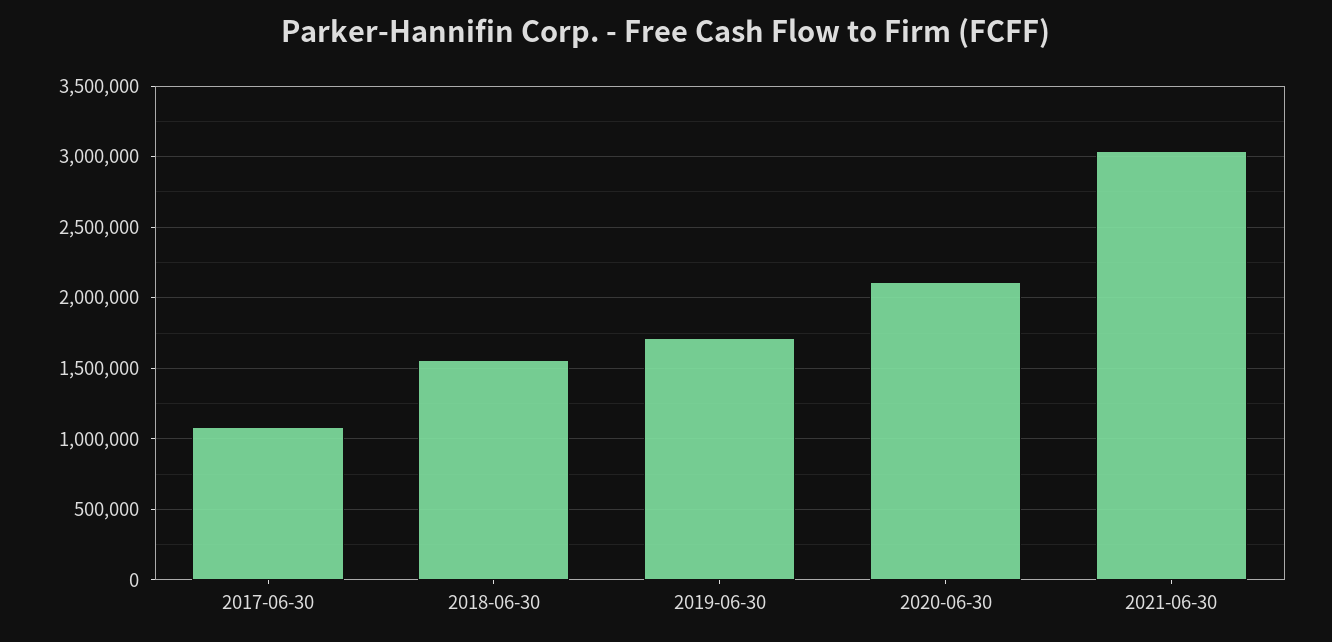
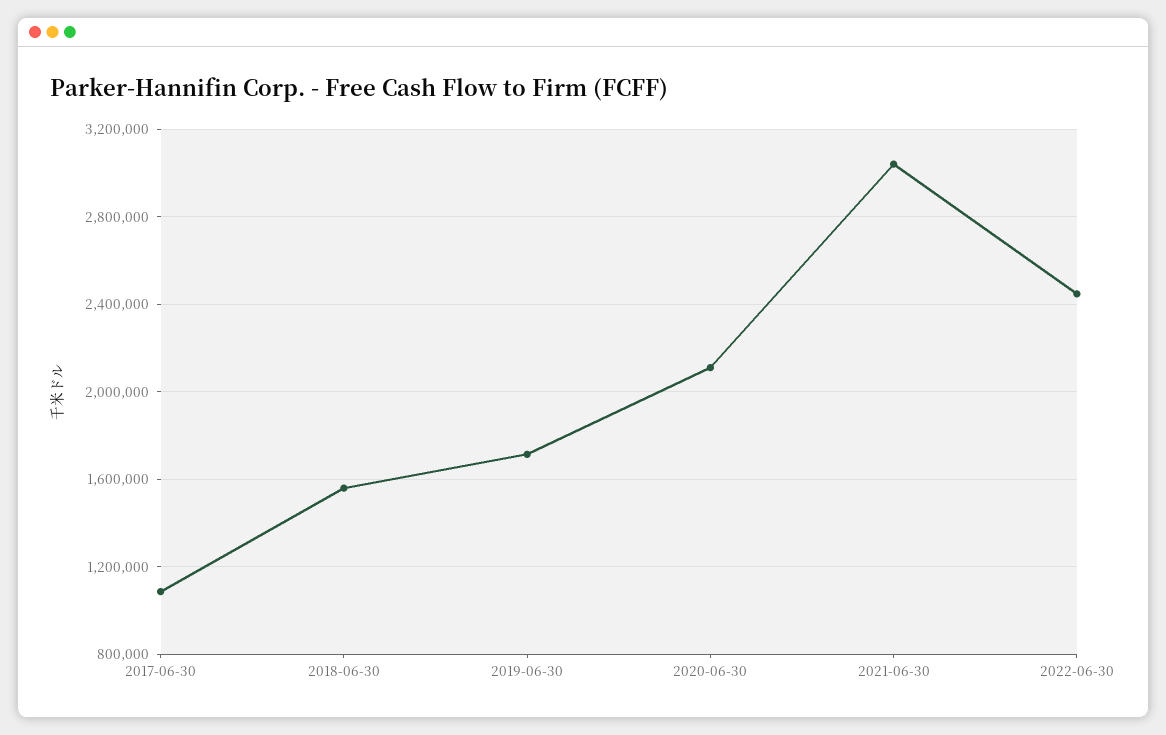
2022-06-30: none -> 2450000

